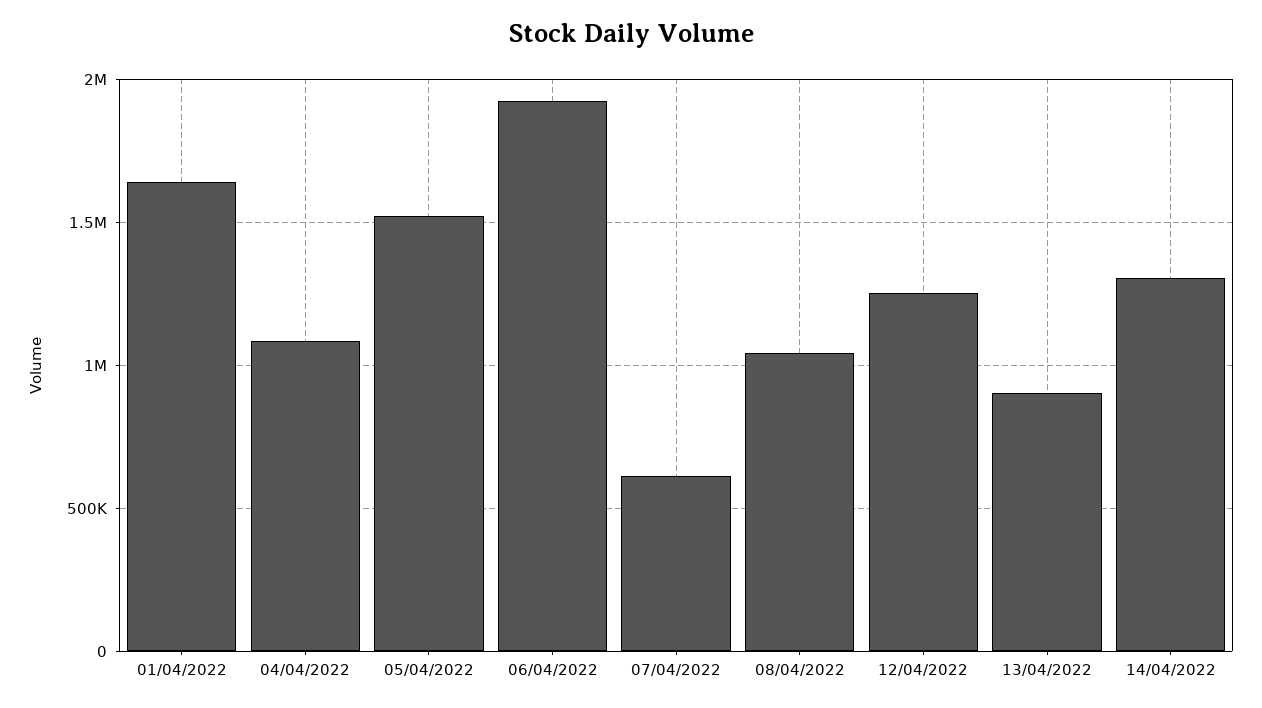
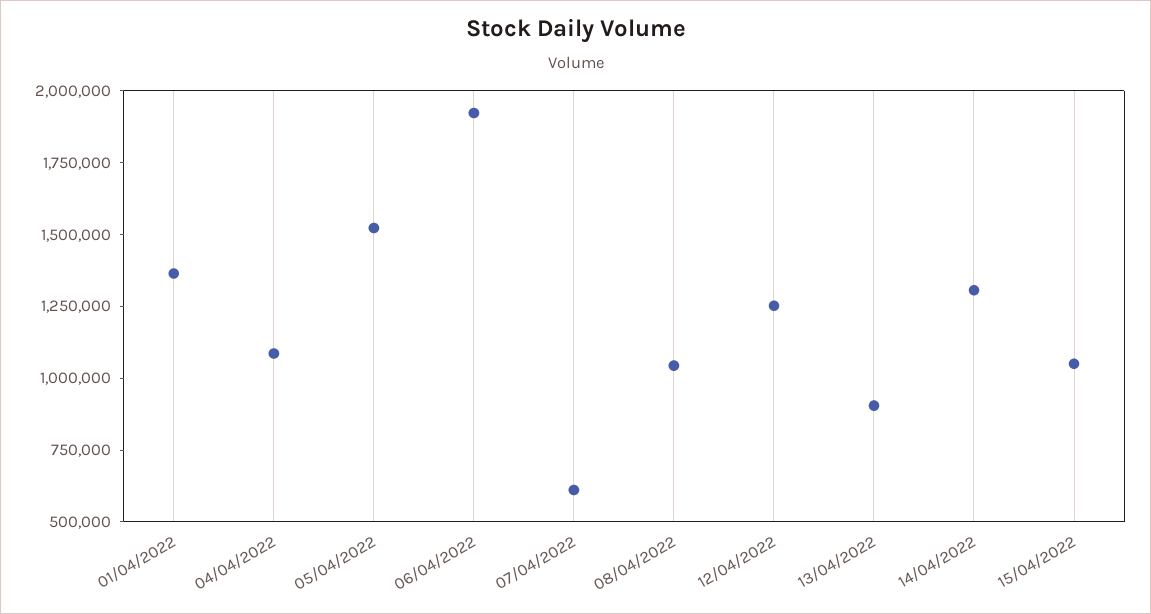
01/04/2022: 1650000 -> 1350000
15/04/2022: none -> 1050000

